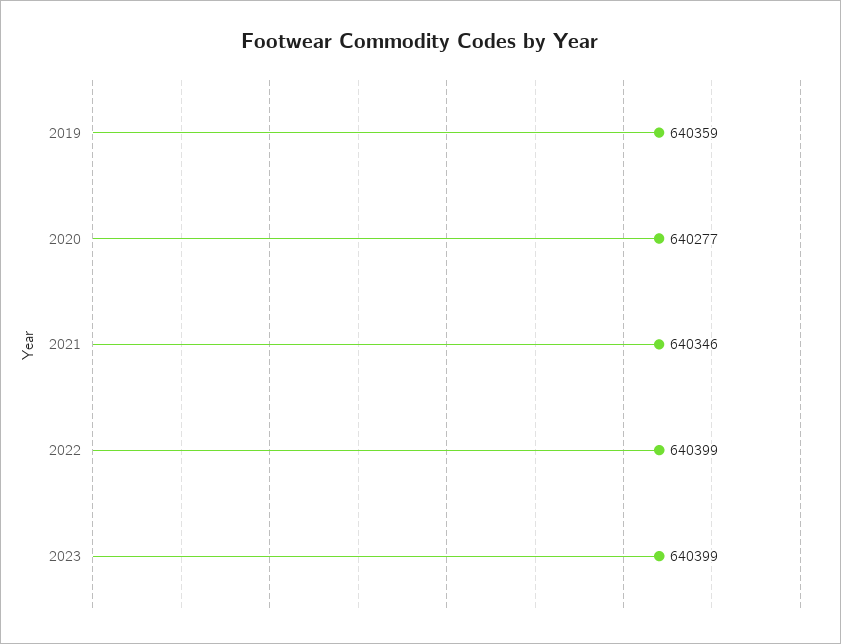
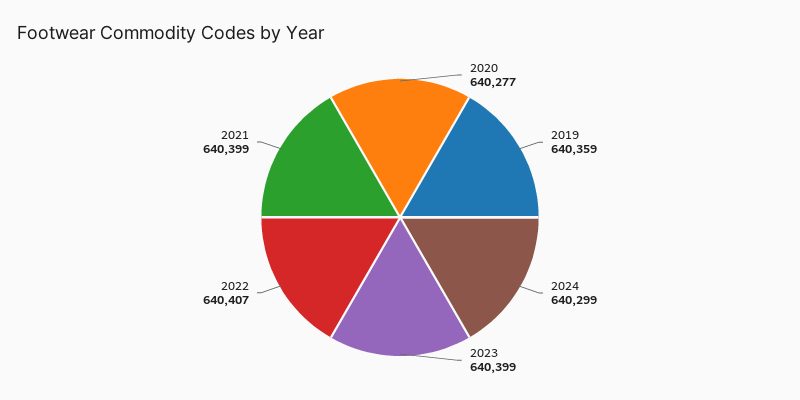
2021: 640346 -> 640399
2022: 640399 -> 640407
2024: none -> 640299

